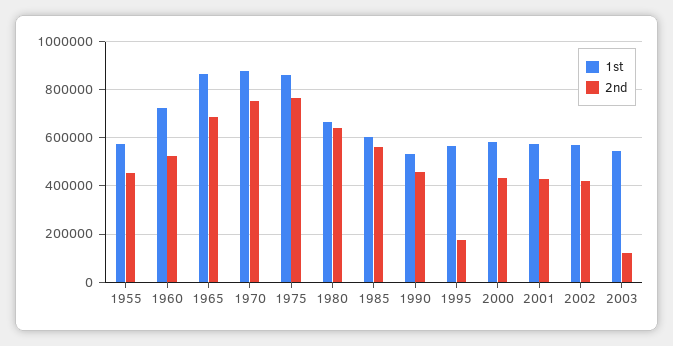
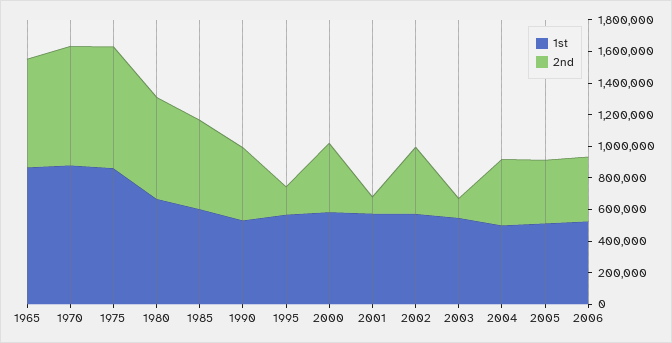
1st, 1955: 575000 -> none
2nd, 1955: 450000 -> none
1st, 1960: 725000 -> none
2nd, 1960: 525000 -> none
2nd, 2001: 425000 -> 100000
1st, 2004: none -> 500000
2nd, 2004: none -> 400000
1st, 2005: none -> 500000
2nd, 2005: none -> 400000
1st, 2006: none -> 500000
2nd, 2006: none -> 400000

